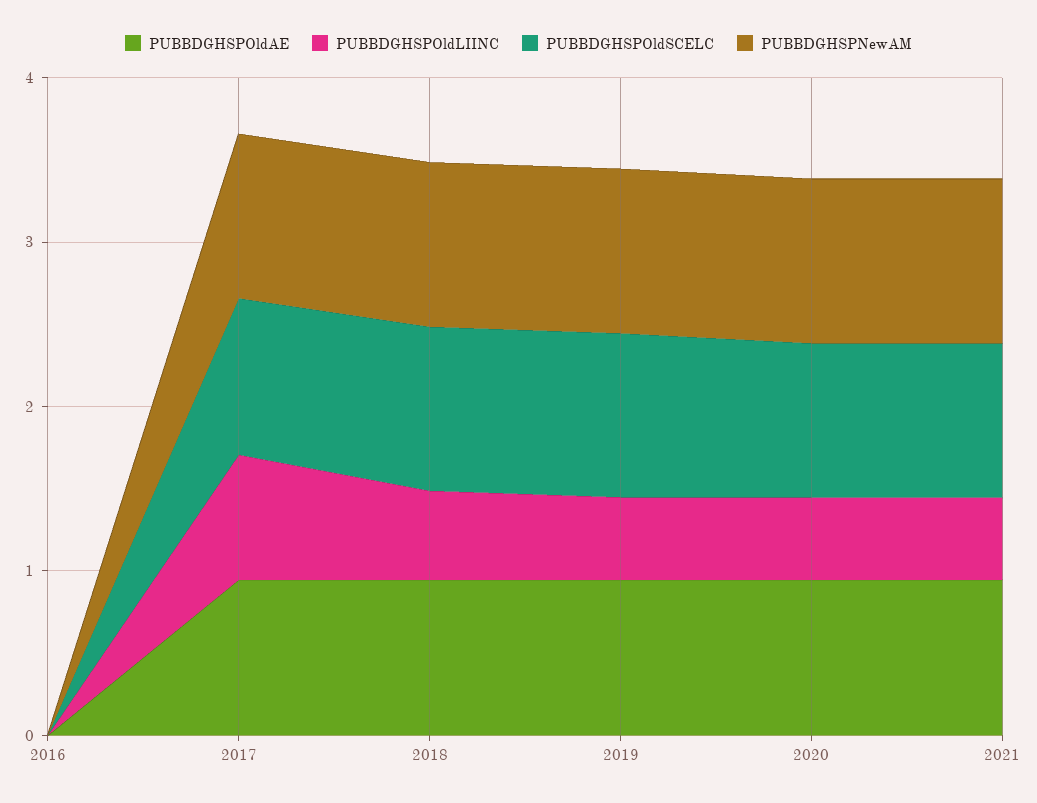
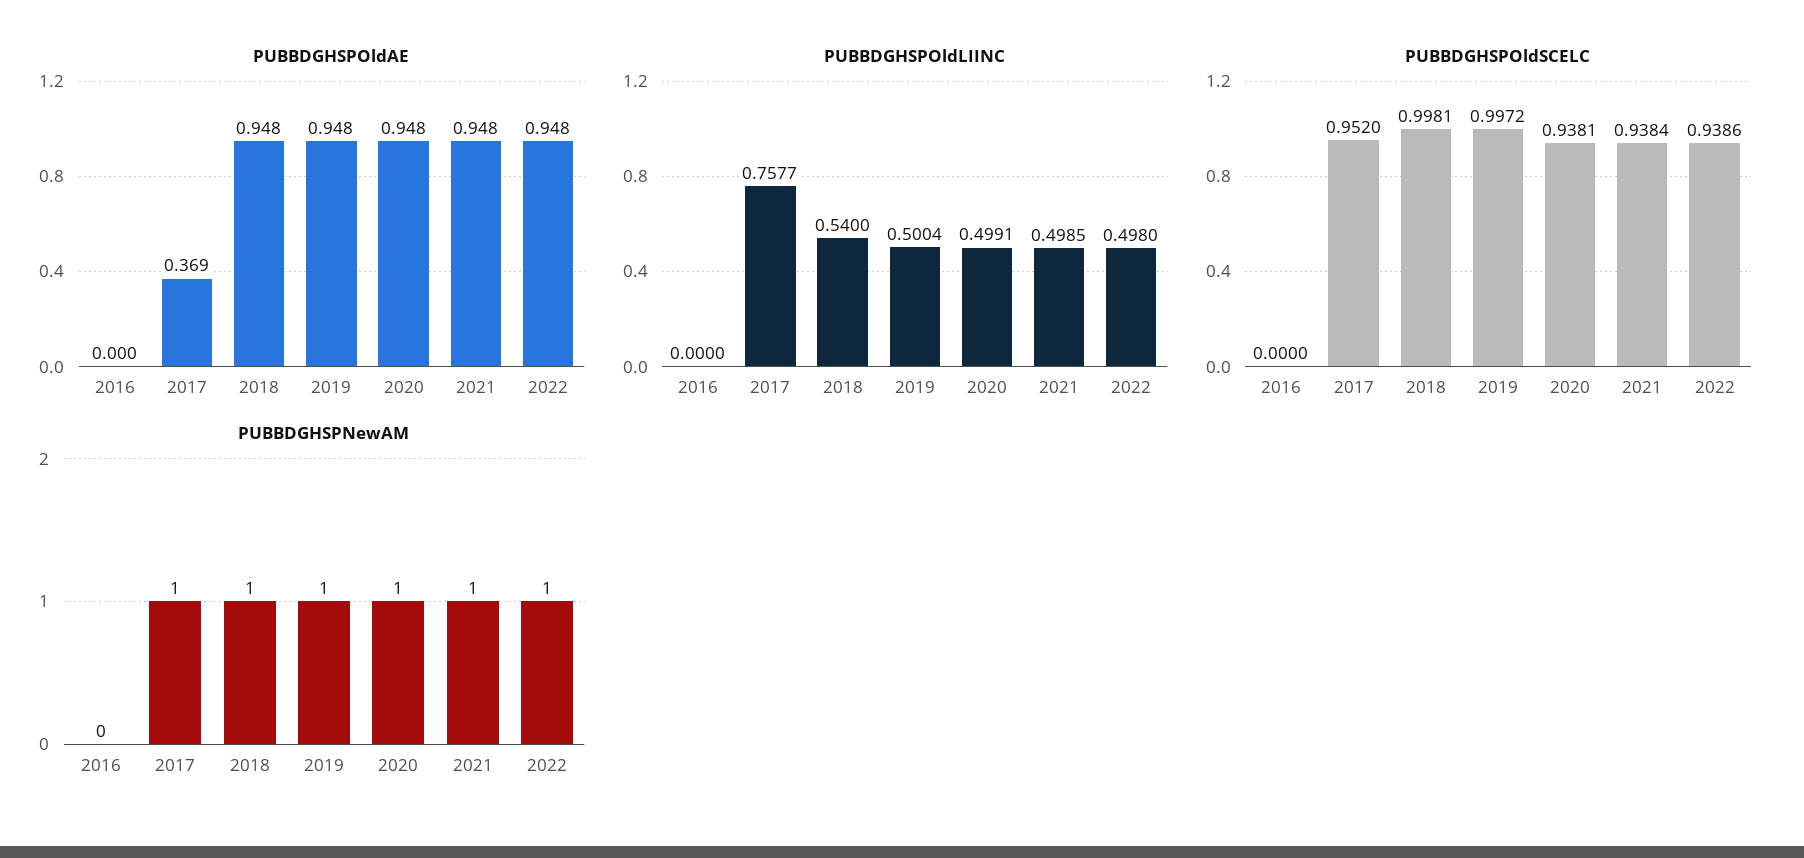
PUBBDGHSPOldAE, 2017: 1 -> 0.369
PUBBDGHSPOldAE, 2022: none -> 0.948
PUBBDGHSPOldLIINC, 2022: none -> 0.498
PUBBDGHSPOldSCELC, 2022: none -> 0.9386
PUBBDGHSPNewAM, 2022: none -> 1

